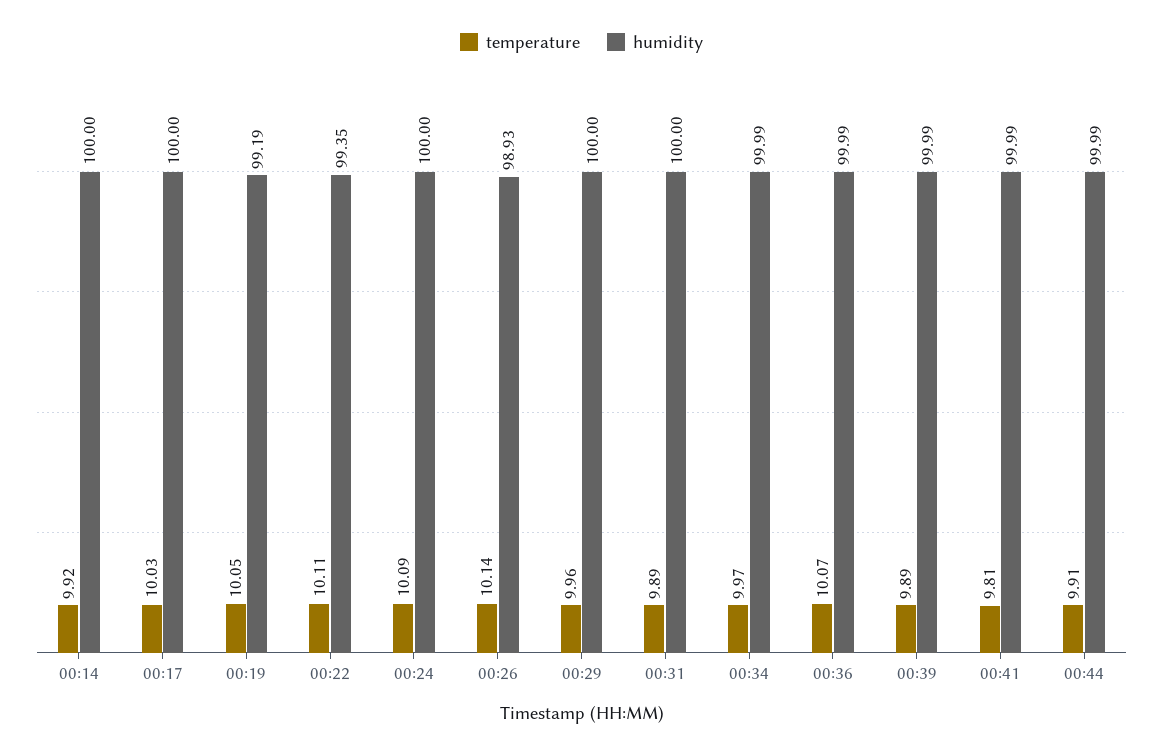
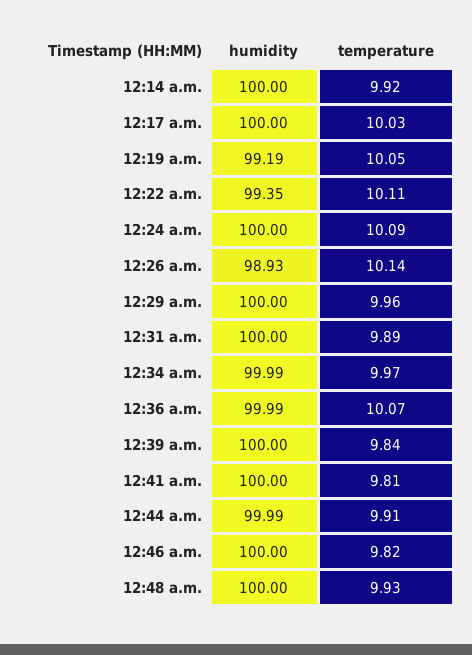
temperature, 00:39: 9.89 -> 9.84
humidity, 00:39: 99.99 -> 100
humidity, 00:41: 99.99 -> 100
humidity, 12:46 a.m.: none -> 100
temperature, 12:46 a.m.: none -> 9.82
humidity, 12:48 a.m.: none -> 100
temperature, 12:48 a.m.: none -> 9.93

